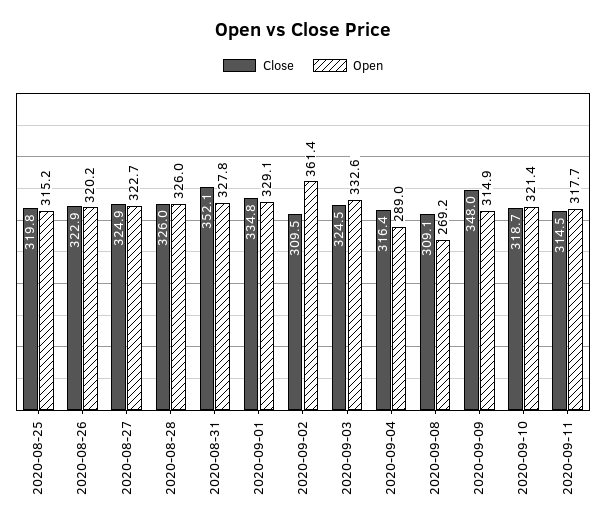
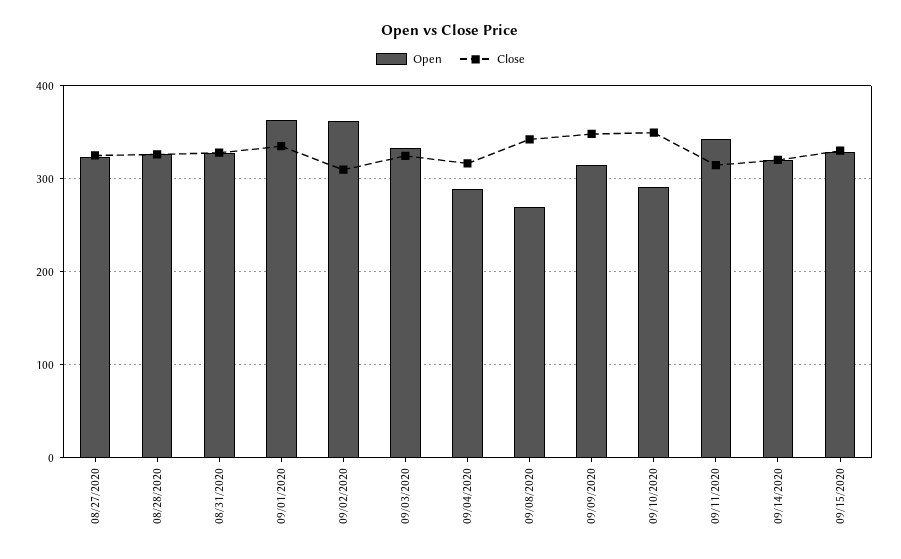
Close, 2020-08-25: 319.8 -> none
Open, 2020-08-25: 315.2 -> none
Close, 2020-08-26: 322.9 -> none
Open, 2020-08-26: 320.2 -> none
Close, 2020-08-31: 352.1 -> 330
Open, 2020-09-01: 329.1 -> 360
Close, 2020-09-08: 309.1 -> 340
Close, 2020-09-10: 318.7 -> 350
Open, 2020-09-10: 321.4 -> 290
Open, 2020-09-11: 317.7 -> 340
Open, 09/14/2020: none -> 320
Close, 09/14/2020: none -> 320
Open, 09/15/2020: none -> 330
Close, 09/15/2020: none -> 330

